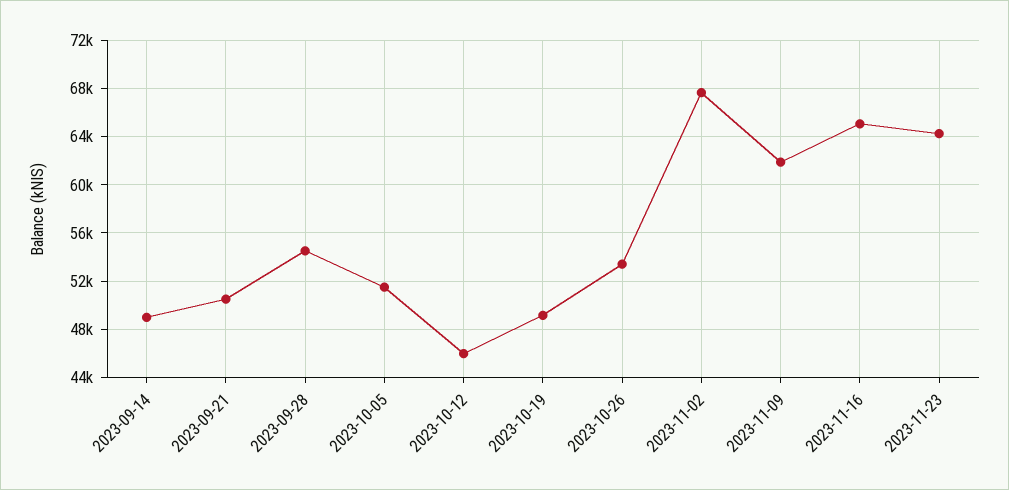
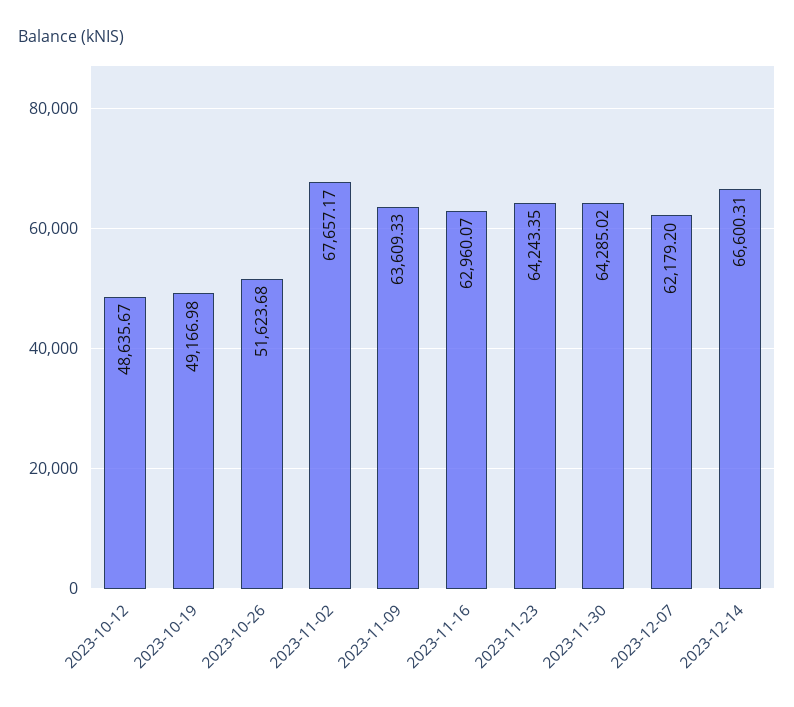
2023-09-14: 49000 -> none
2023-09-21: 50500 -> none
2023-09-28: 54500 -> none
2023-10-05: 51500 -> none
2023-10-12: 46000 -> 48635.67
2023-10-26: 53500 -> 51623.68
2023-11-09: 62000 -> 63609.33
2023-11-16: 65000 -> 62960.07
2023-11-30: none -> 64285.02
2023-12-07: none -> 62179.2
2023-12-14: none -> 66600.31

